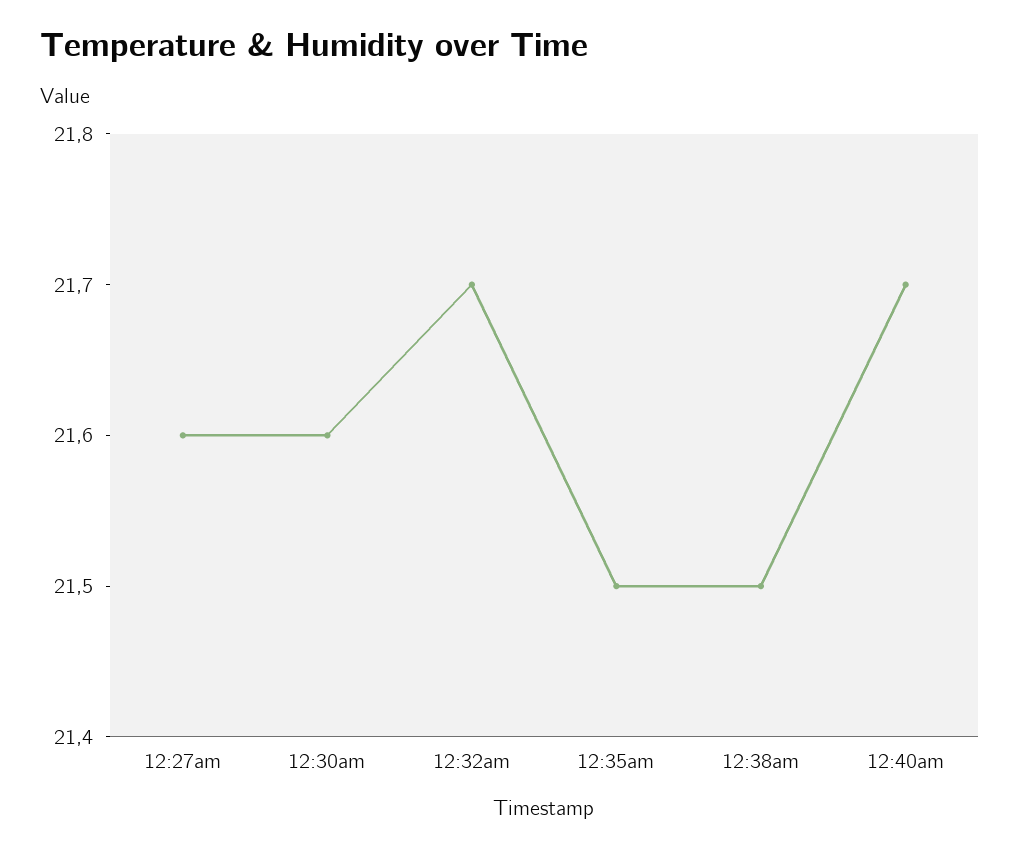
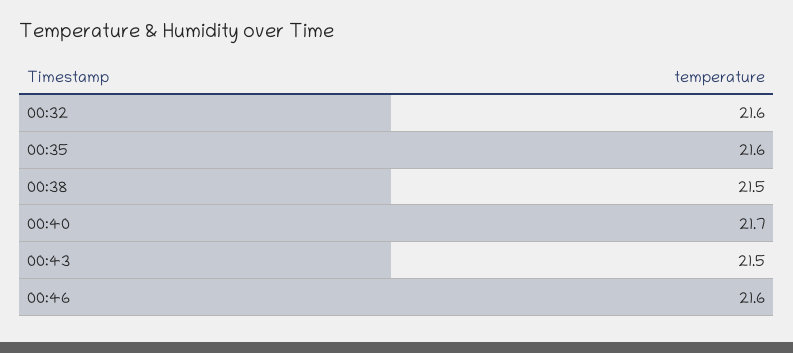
12:27am: 21.6 -> none
12:30am: 21.6 -> none
12:32am: 21.7 -> 21.6
12:35am: 21.5 -> 21.6
00:43: none -> 21.5
00:46: none -> 21.6

